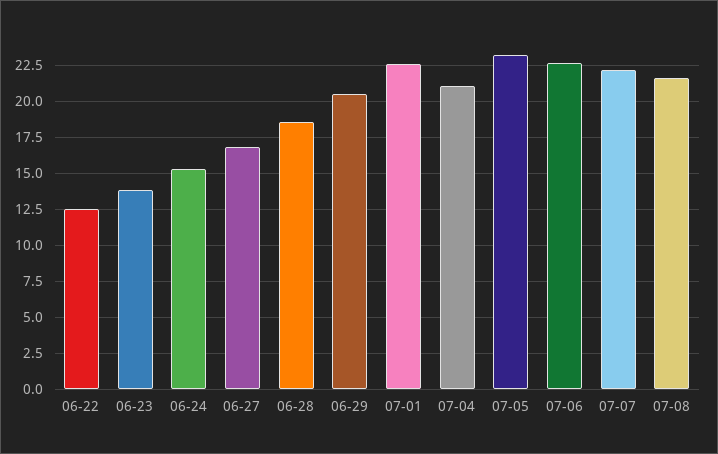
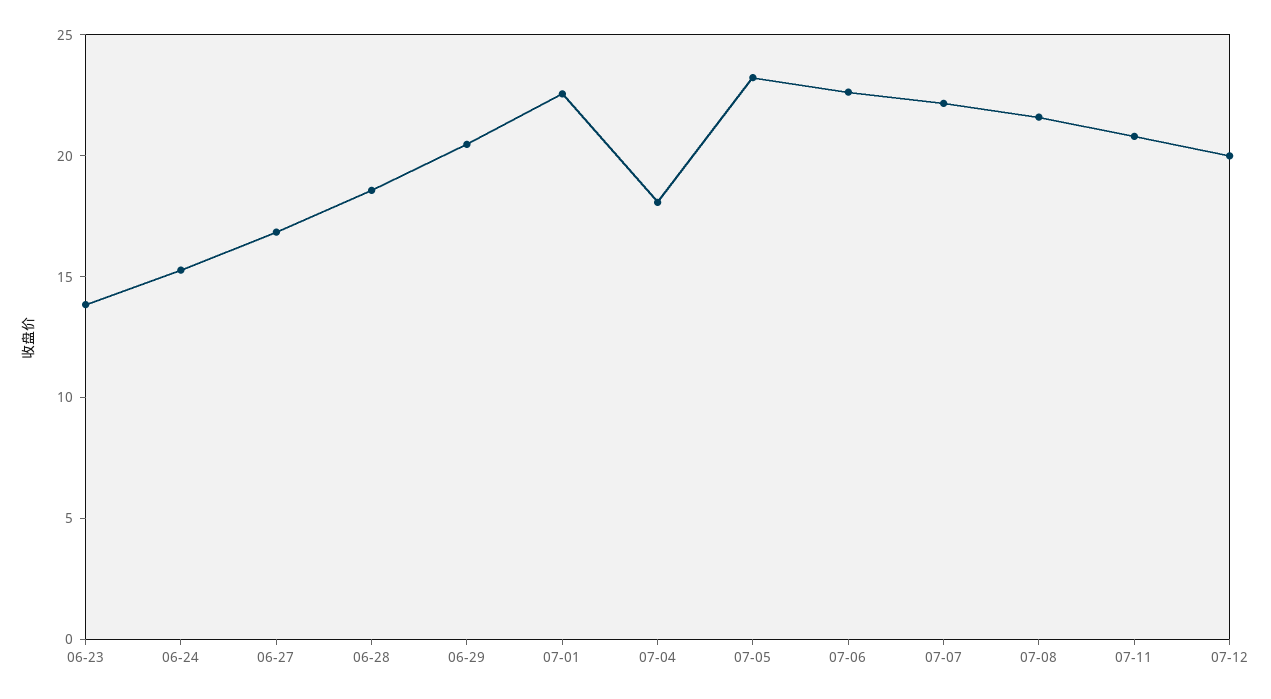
06-22: 12.5 -> none
07-04: 21 -> 18
07-11: none -> 21
07-12: none -> 20

